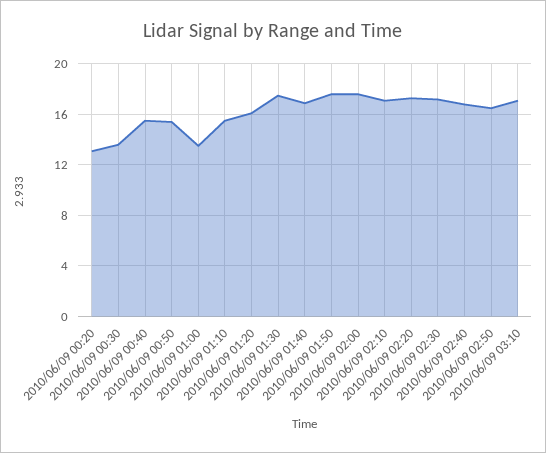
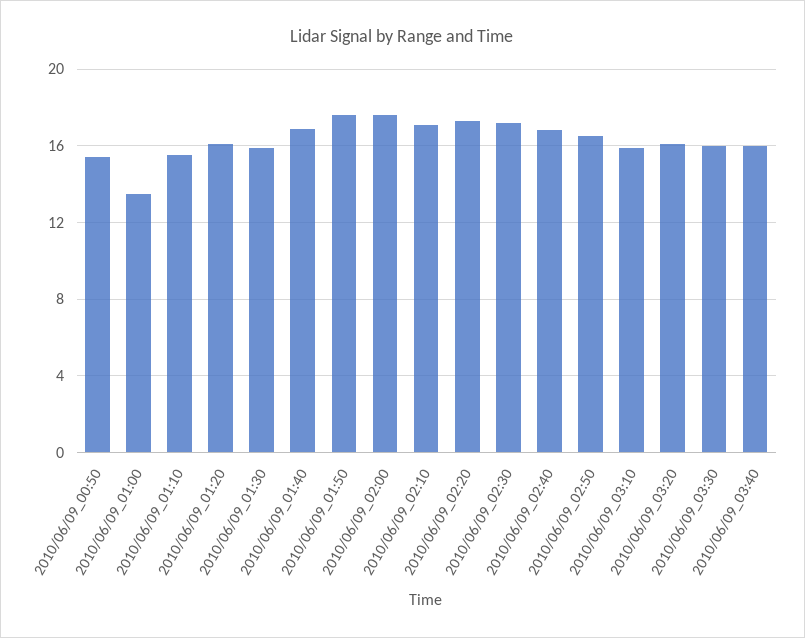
2010/06/09 00:20: 13 -> none
2010/06/09 00:30: 13.5 -> none
2010/06/09 00:40: 15.5 -> none
2010/06/09 01:30: 17.5 -> 16
2010/06/09 03:10: 17 -> 16
2010/06/09_03:20: none -> 16
2010/06/09_03:30: none -> 16
2010/06/09_03:40: none -> 16

